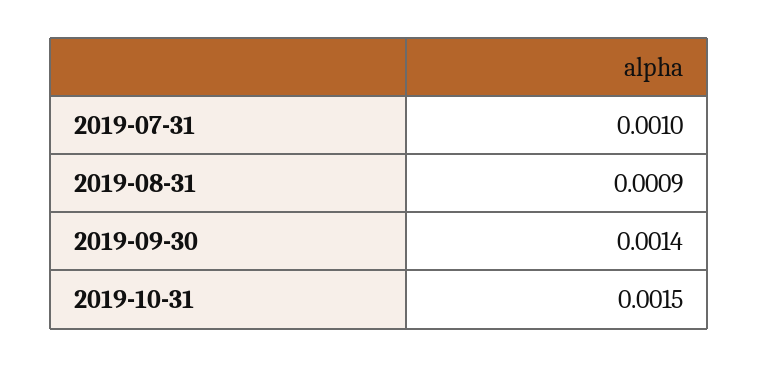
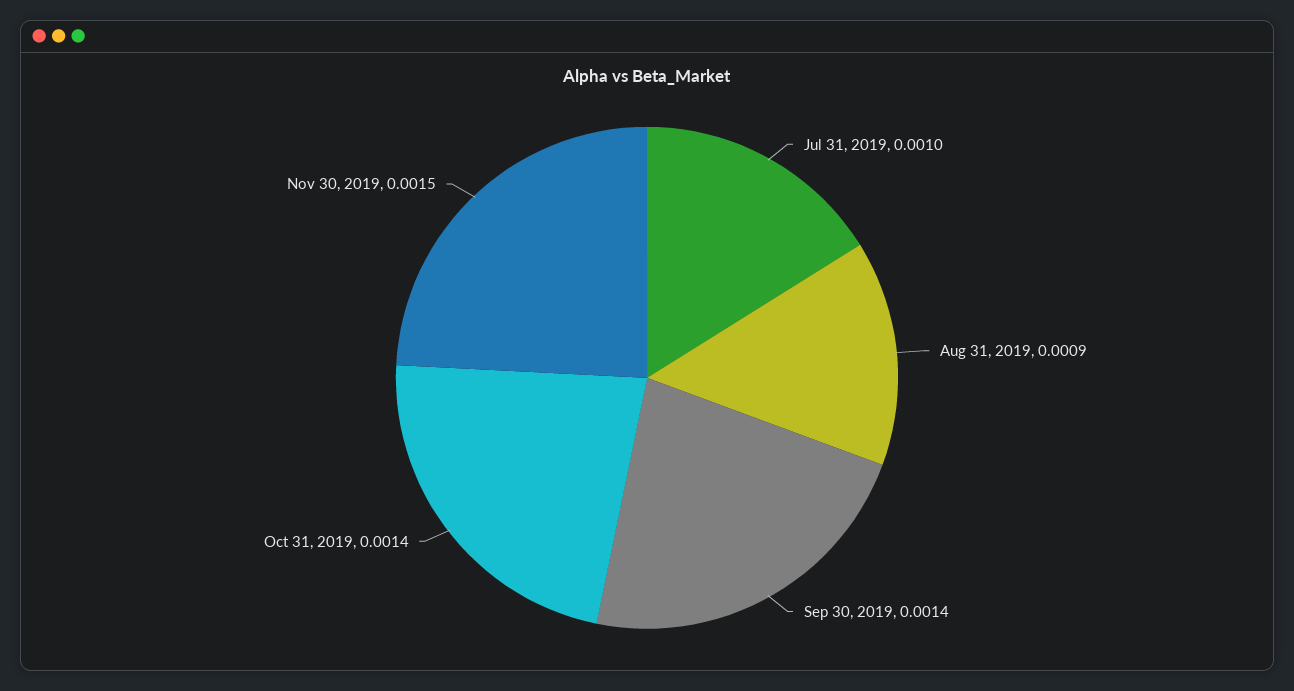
2019-10-31: 0.0015 -> 0.0014
Nov 30, 2019: none -> 0.0015

